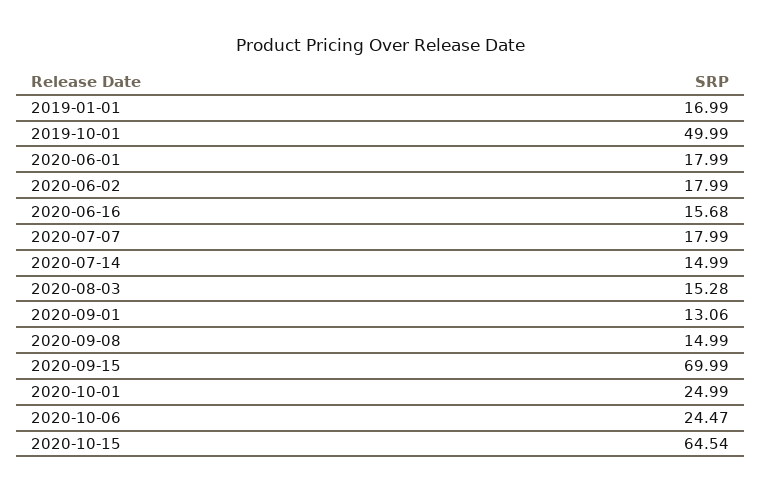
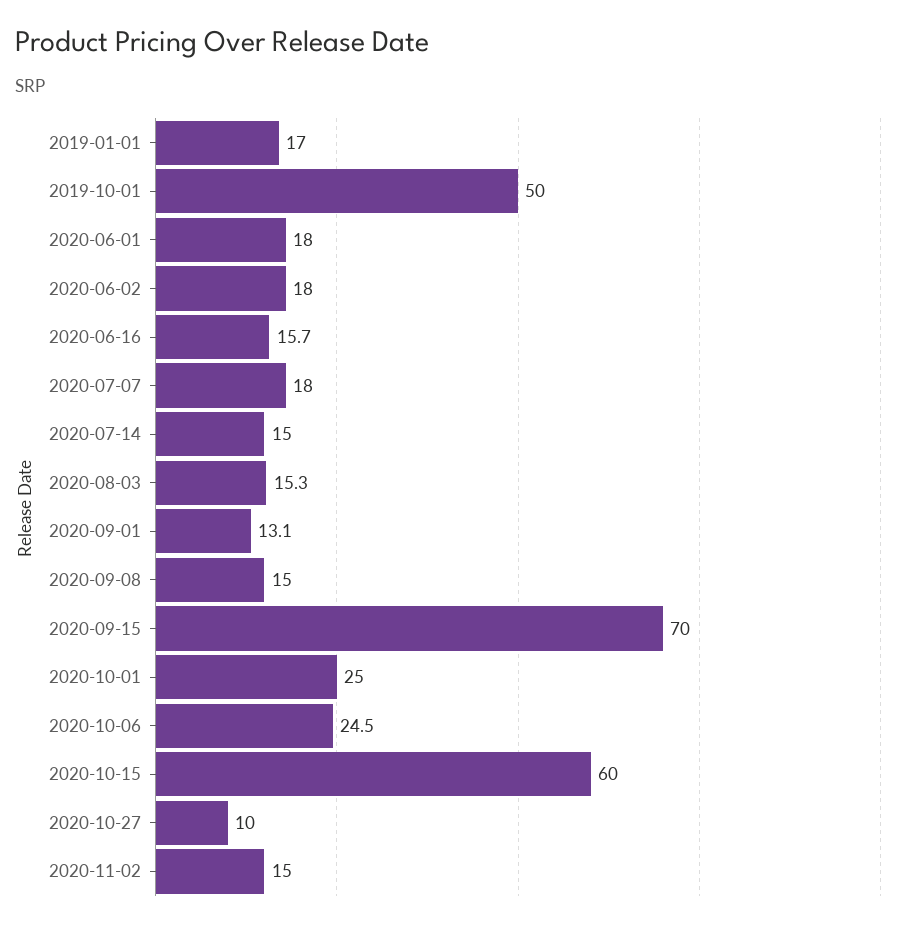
2020-10-15: 64.54 -> 60
2020-10-27: none -> 10
2020-11-02: none -> 15

